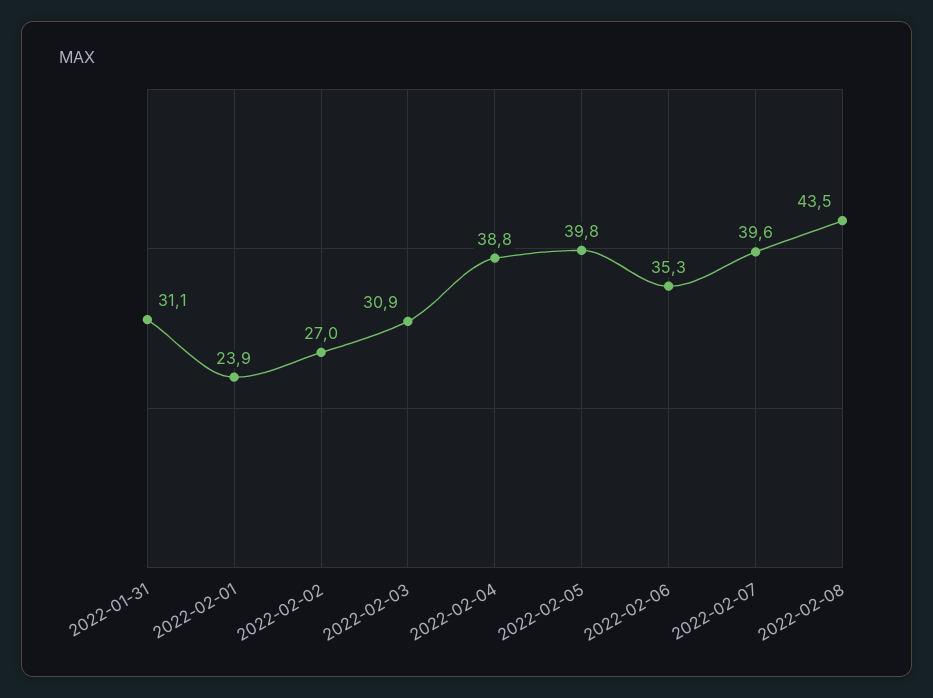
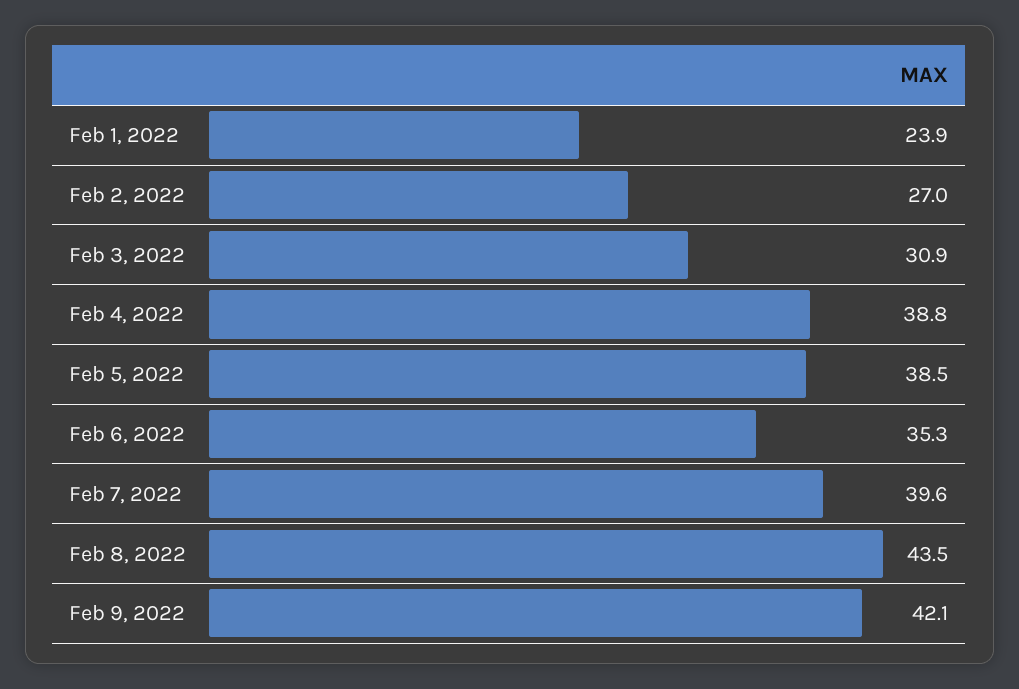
2022-01-31: 31.1 -> none
2022-02-05: 39.8 -> 38.5
Feb 9, 2022: none -> 42.1

